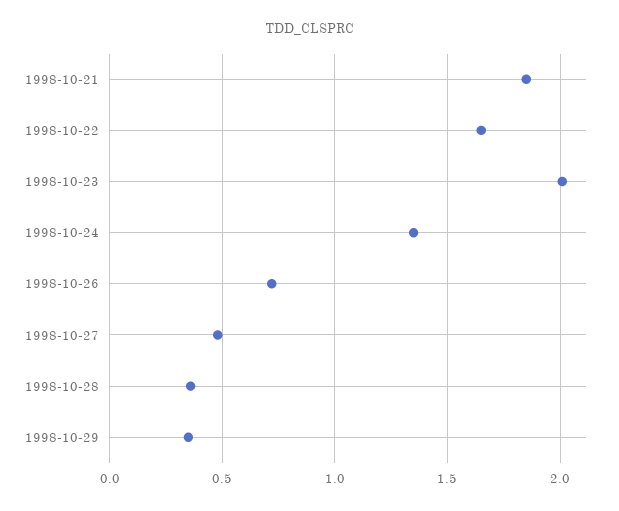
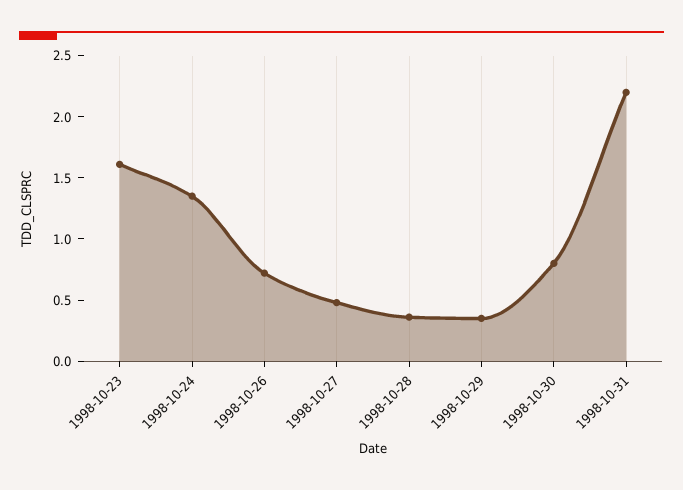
1998-10-21: 1.85 -> none
1998-10-22: 1.65 -> none
1998-10-23: 2 -> 1.6
1998-10-30: none -> 0.8
1998-10-31: none -> 2.2

